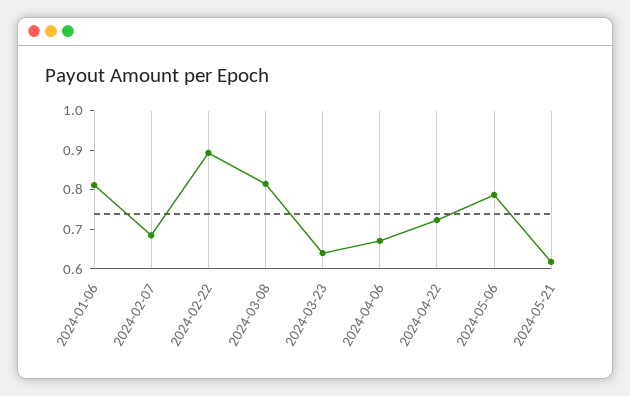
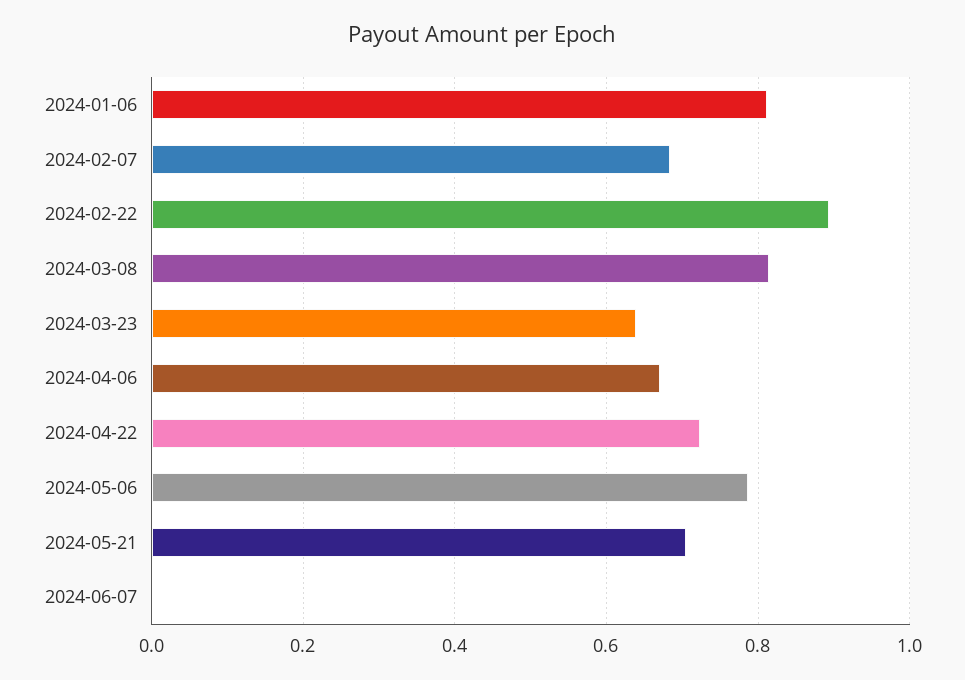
2024-05-21: 0.625 -> 0.7
2024-06-07: none -> 0

